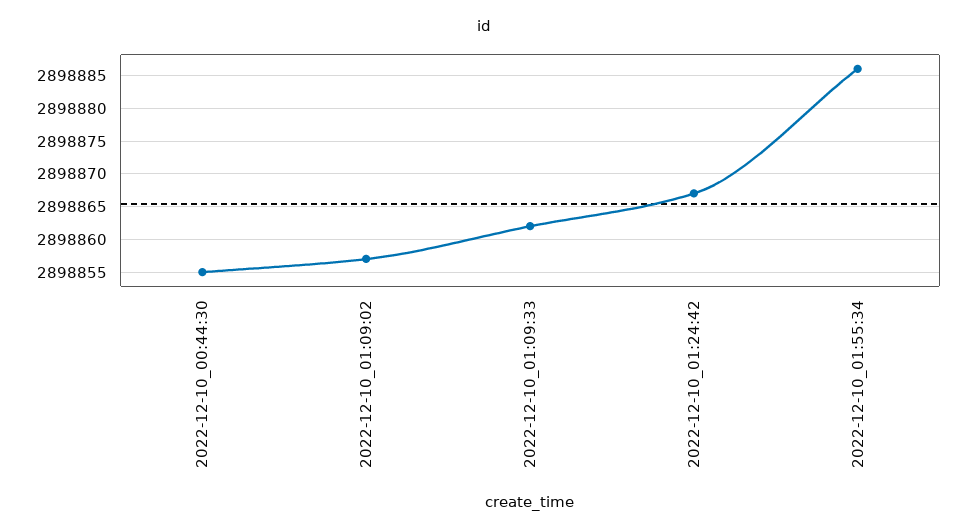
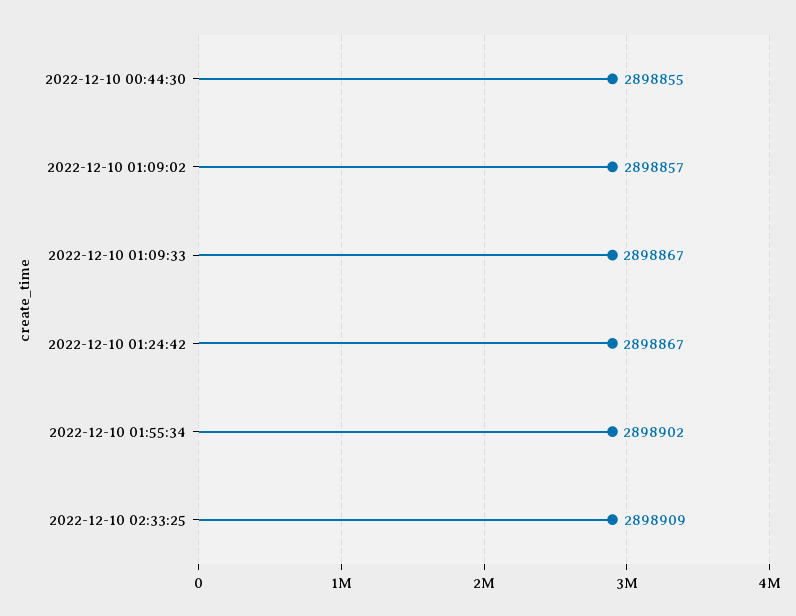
2022-12-10_01:09:33: 2898862 -> 2898867
2022-12-10_01:55:34: 2898886 -> 2898902
2022-12-10 02:33:25: none -> 2898909

